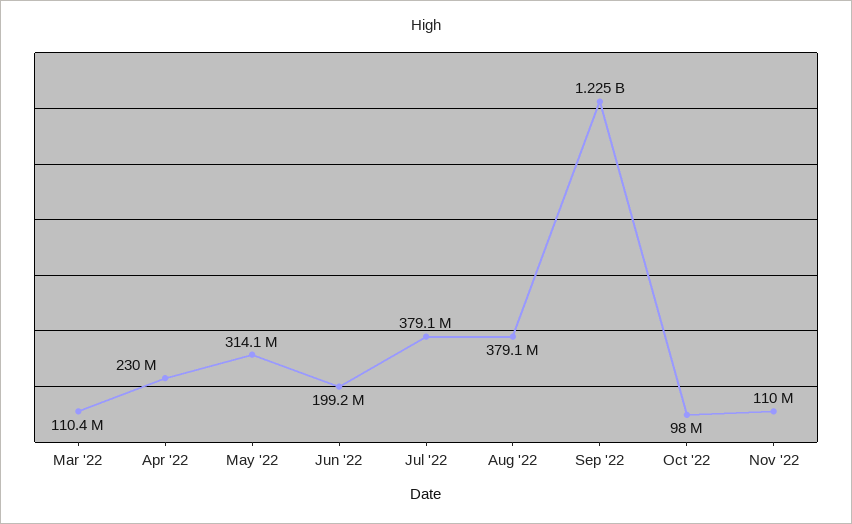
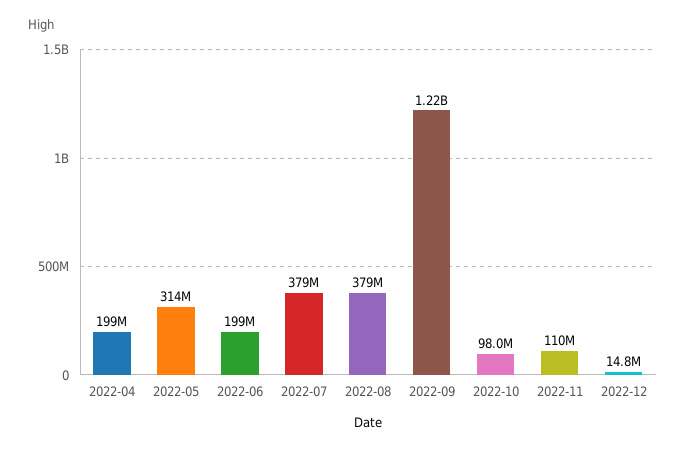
Mar '22: 110400000 -> none
Apr '22: 230000000 -> 199000000
2022-12: none -> 14800000

